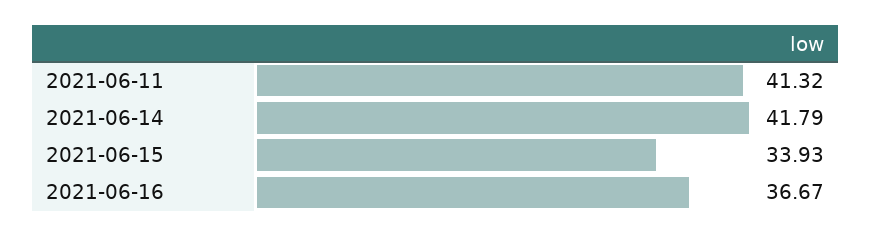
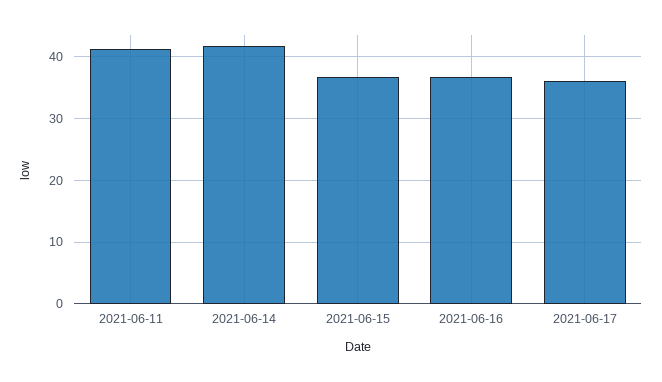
2021-06-15: 33.93 -> 37
2021-06-17: none -> 36

